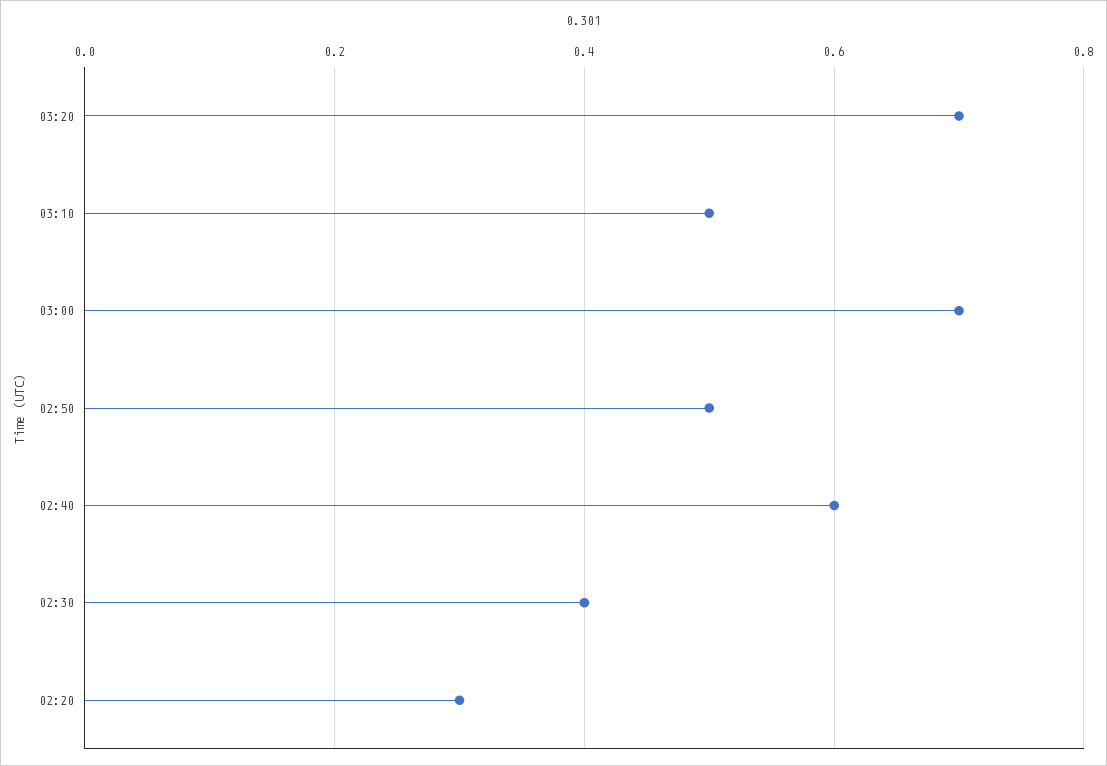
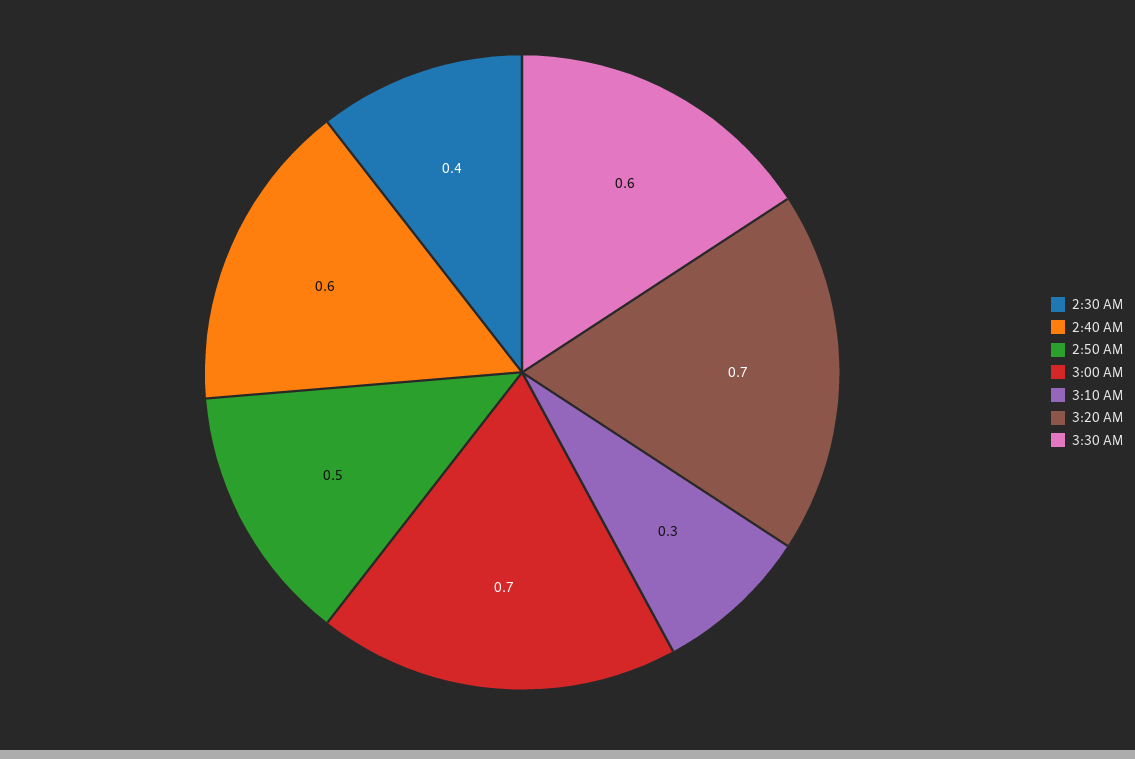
03:10: 0.5 -> 0.3
02:20: 0.3 -> none
3:30 AM: none -> 0.6

